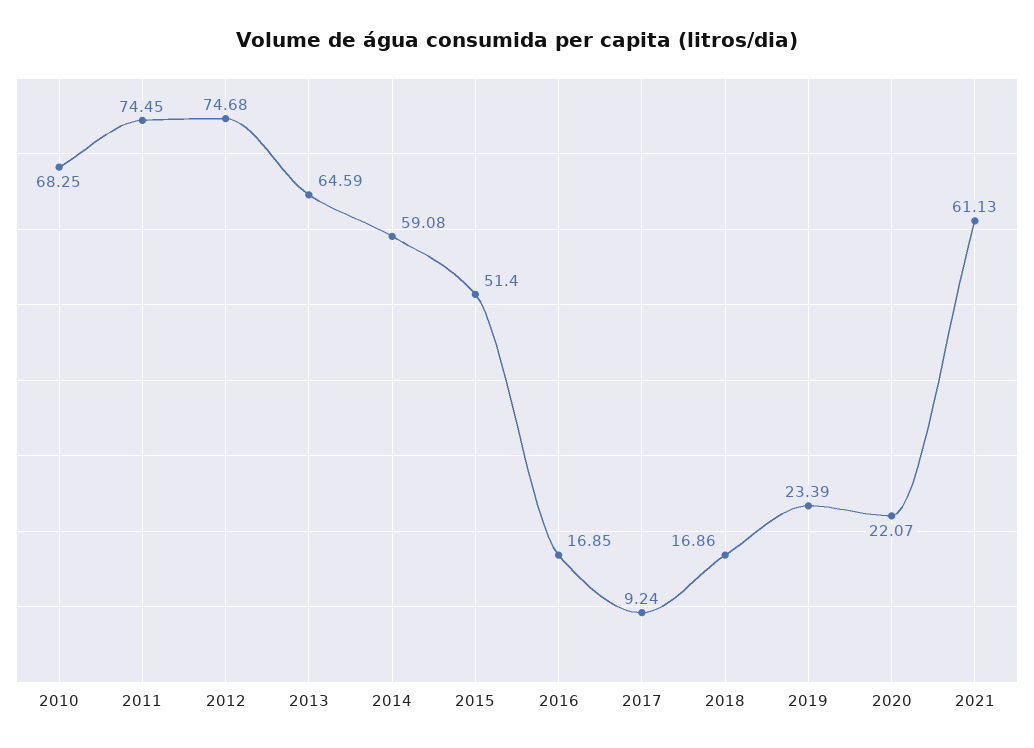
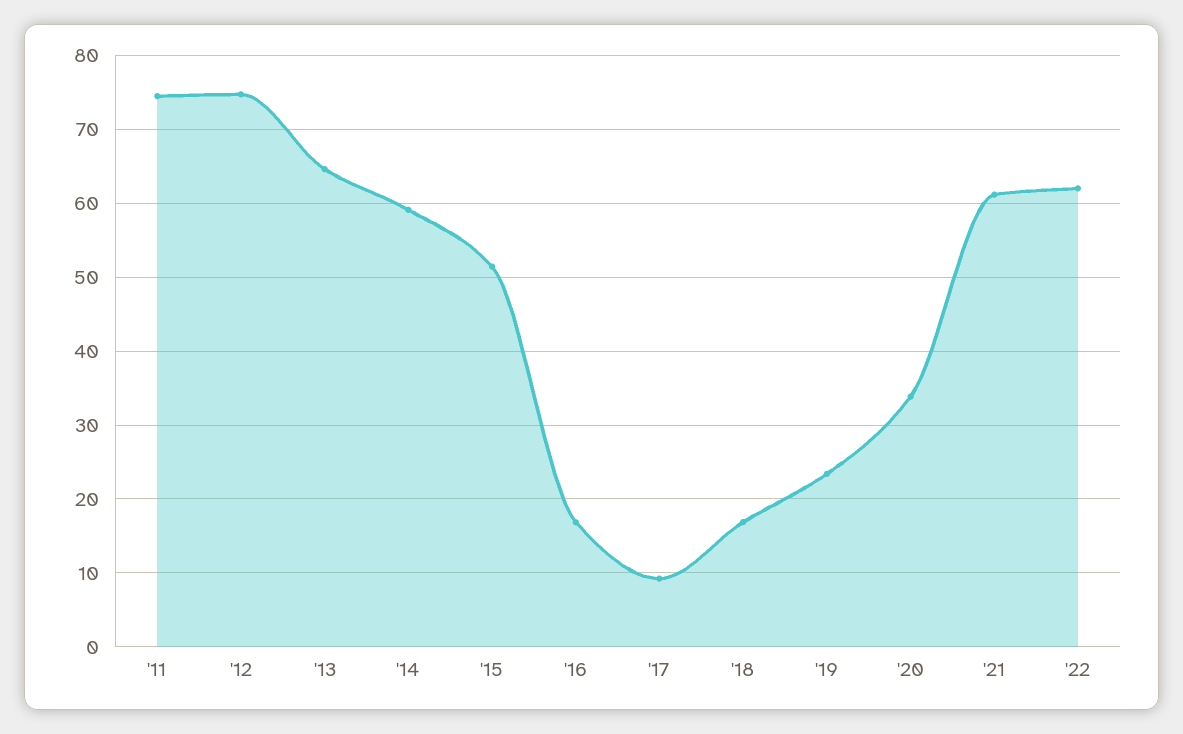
2010: 68.25 -> none
2020: 22.07 -> 34
'22: none -> 62

